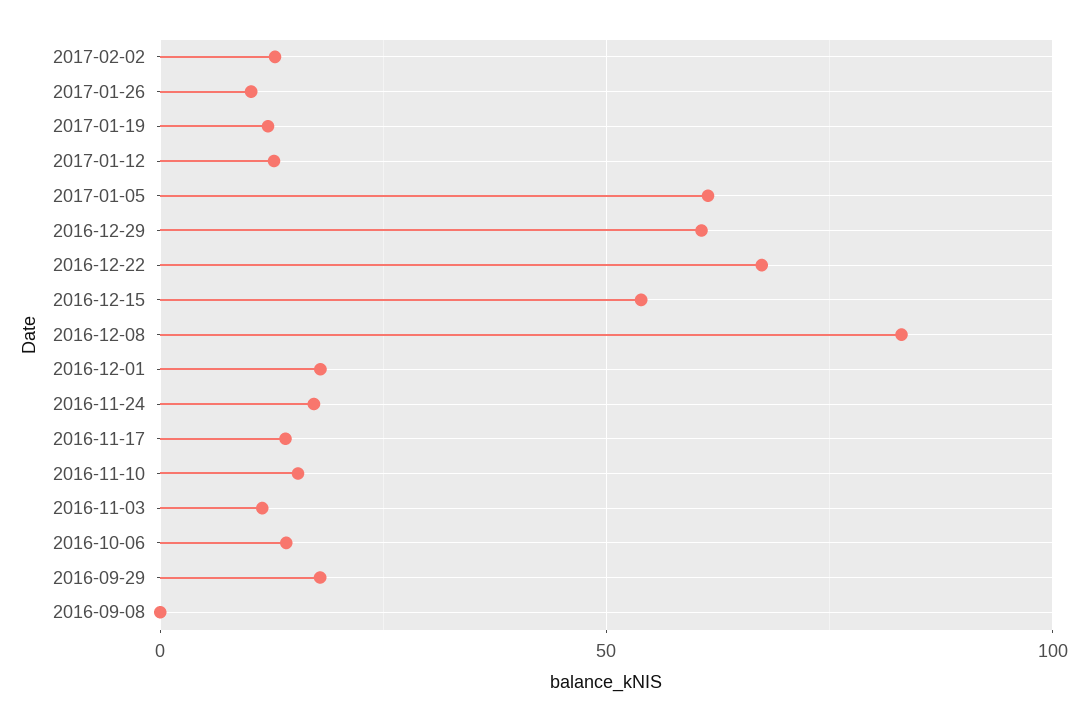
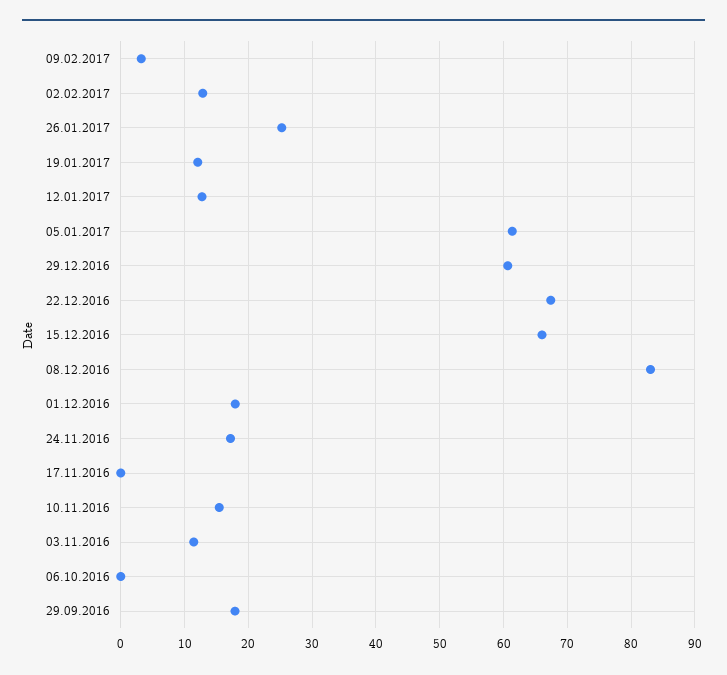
2017-01-26: 10 -> 25
2016-12-15: 55 -> 66
2016-11-17: 15 -> 0
2016-10-06: 15 -> 0
2016-09-08: 0 -> none
09.02.2017: none -> 3

